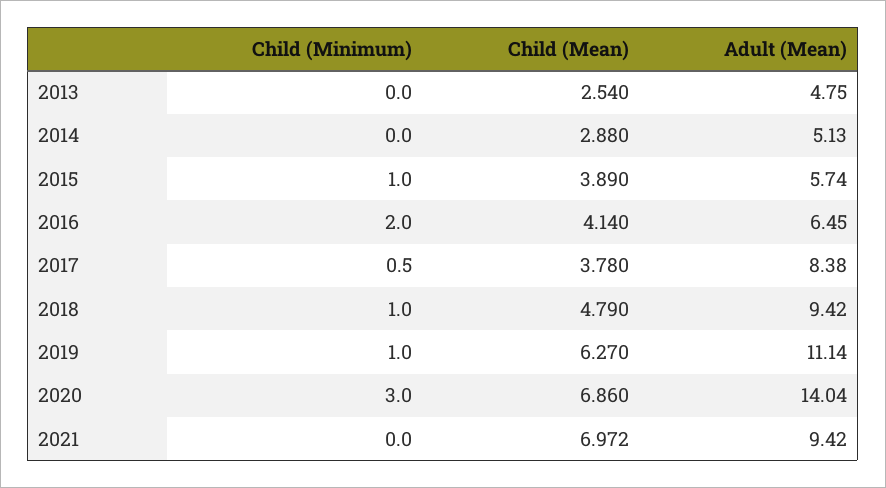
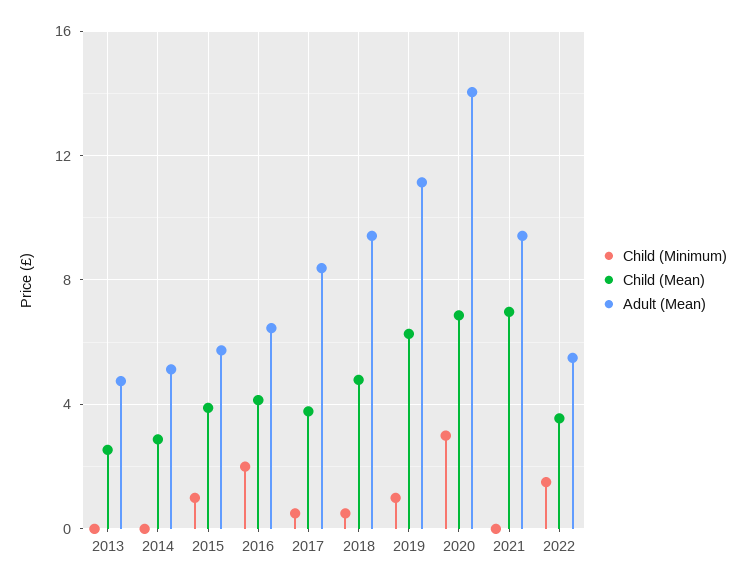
Child (Minimum), 2018: 1 -> 0.5
Child (Minimum), 2022: none -> 1.5
Child (Mean), 2022: none -> 3.5
Adult (Mean), 2022: none -> 5.5

